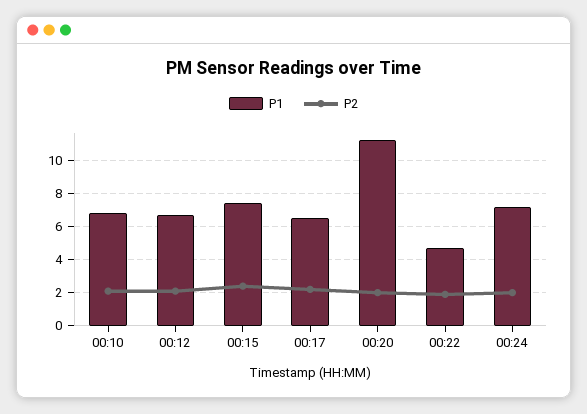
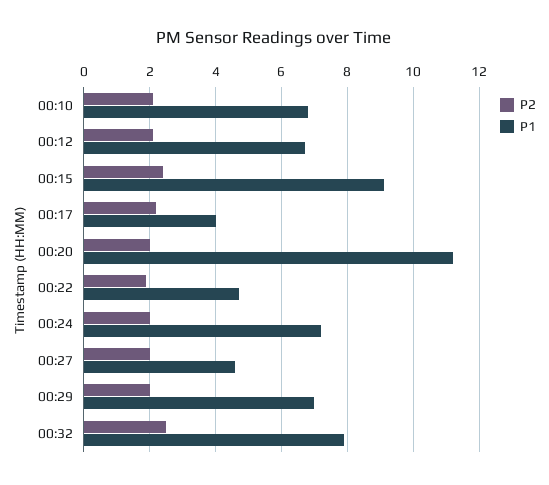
P1, 00:15: 7.5 -> 9
P1, 00:17: 6.5 -> 4
P2, 00:27: none -> 2
P1, 00:27: none -> 4.5
P2, 00:29: none -> 2
P1, 00:29: none -> 7
P2, 00:32: none -> 2.5
P1, 00:32: none -> 8

